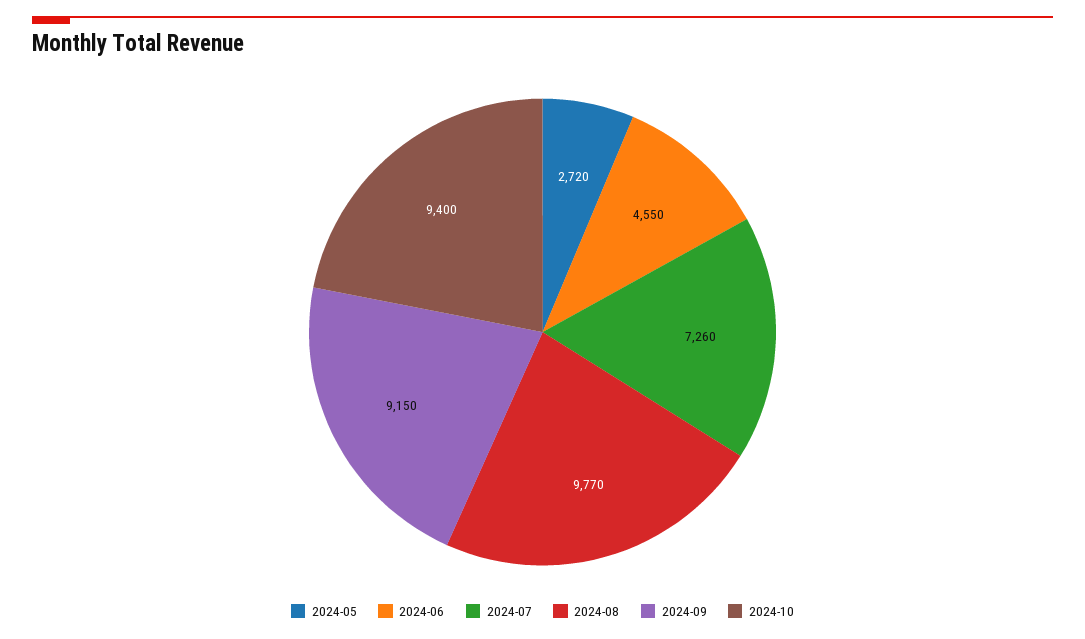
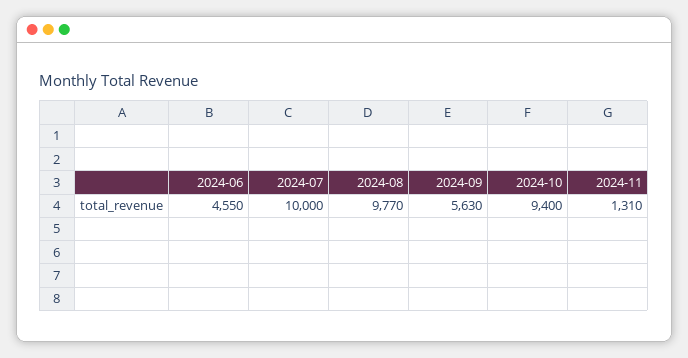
2024-05: 2720 -> none
2024-07: 7260 -> 10000
2024-09: 9150 -> 5630
2024-11: none -> 1310

